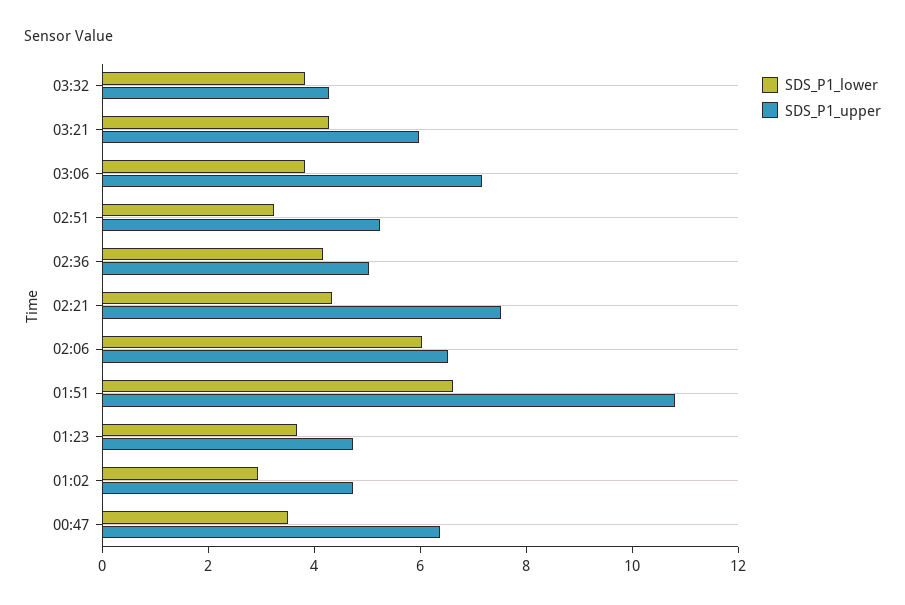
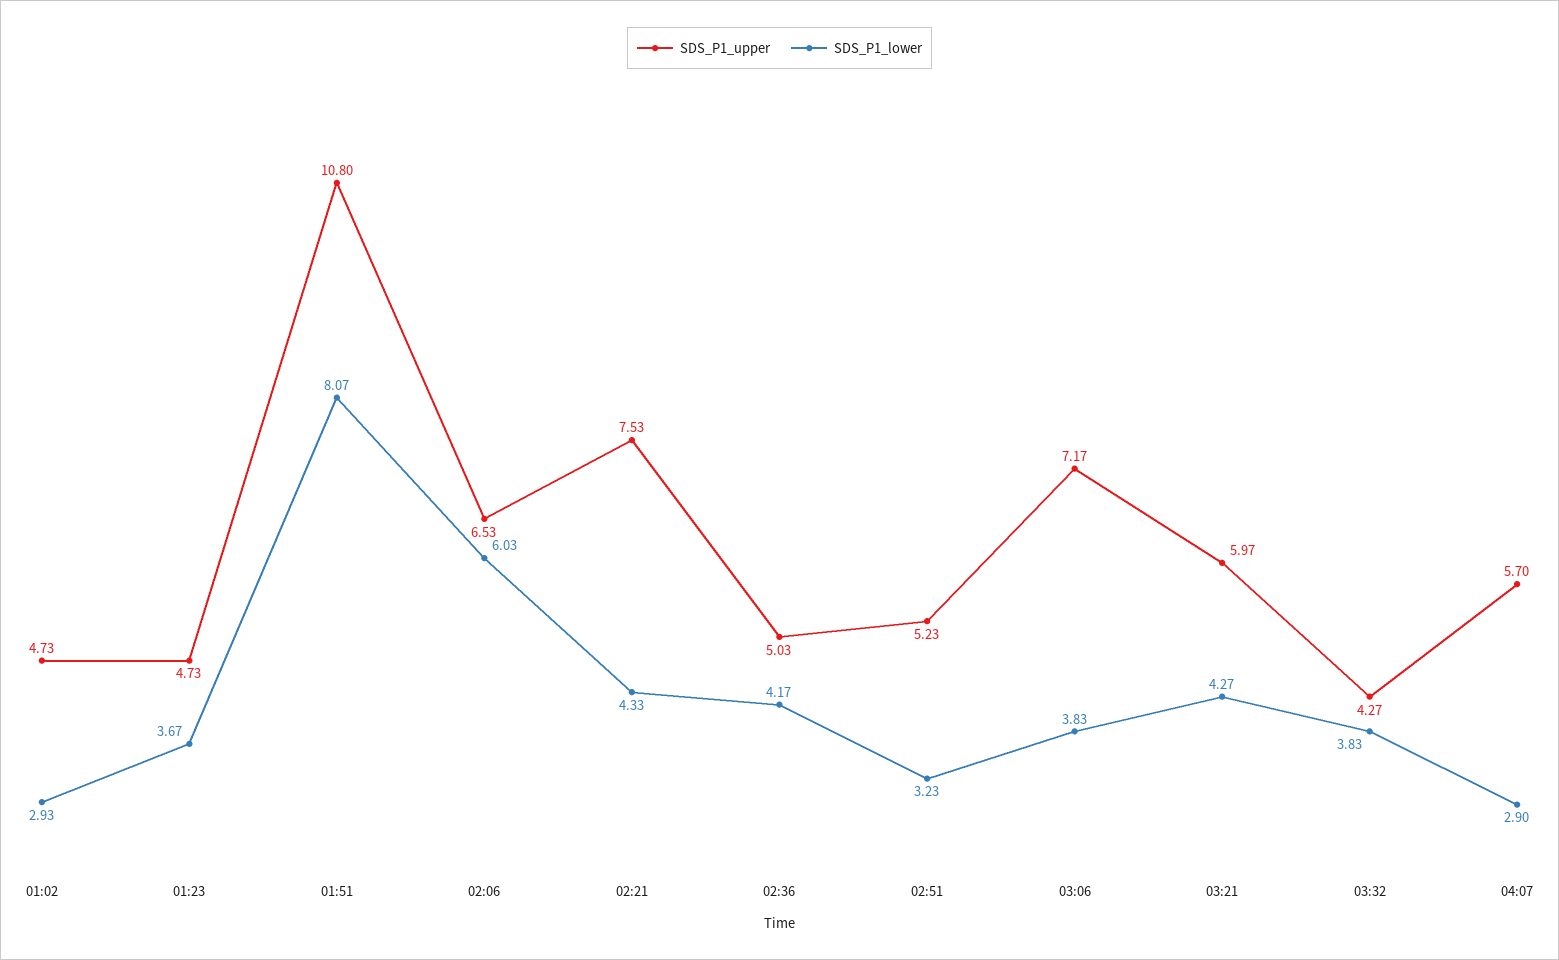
SDS_P1_lower, 01:51: 6.5 -> 8.07
SDS_P1_lower, 00:47: 3.5 -> none
SDS_P1_upper, 00:47: 6.5 -> none
SDS_P1_upper, 04:07: none -> 5.7
SDS_P1_lower, 04:07: none -> 2.9

